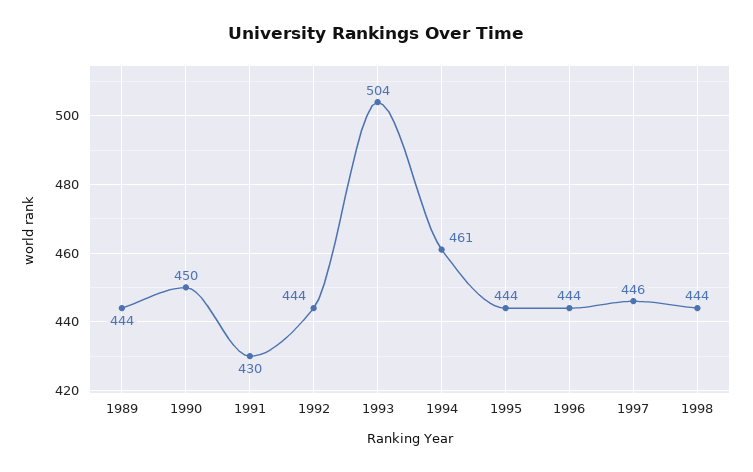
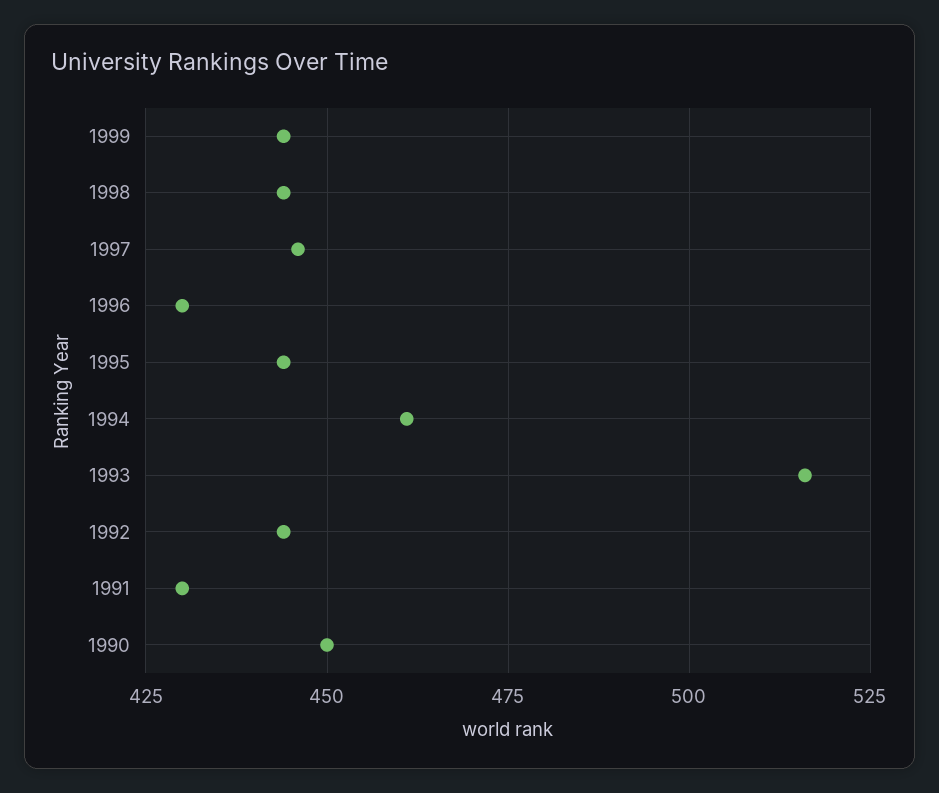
1989: 444 -> none
1993: 504 -> 515
1996: 444 -> 430
1999: none -> 445

